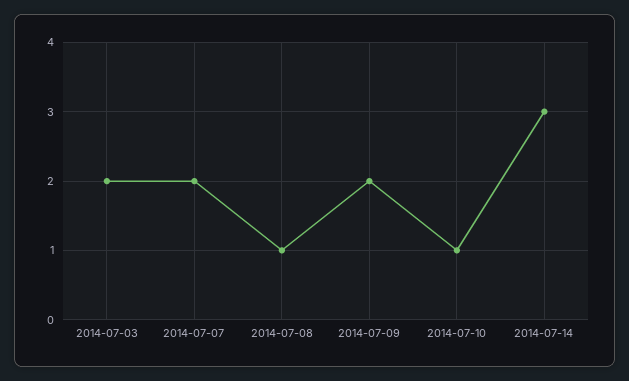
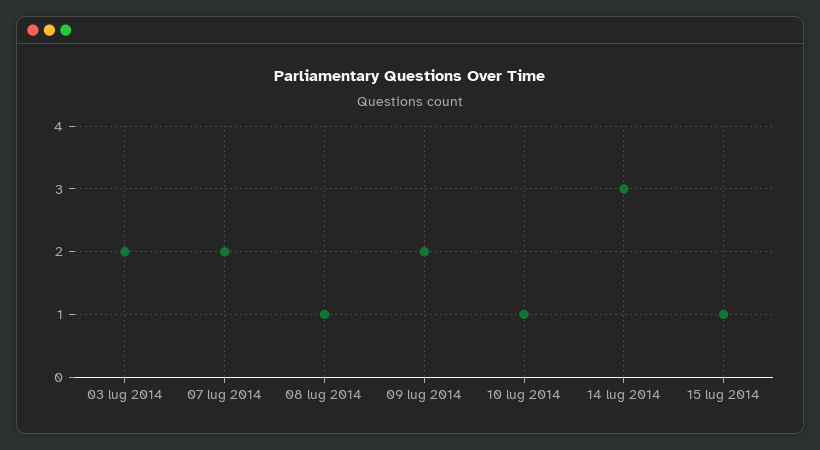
15 lug 2014: none -> 1

